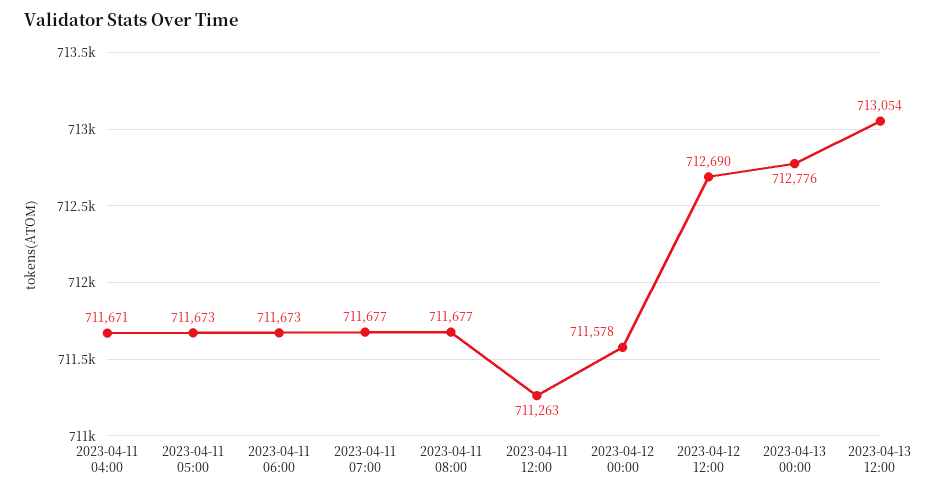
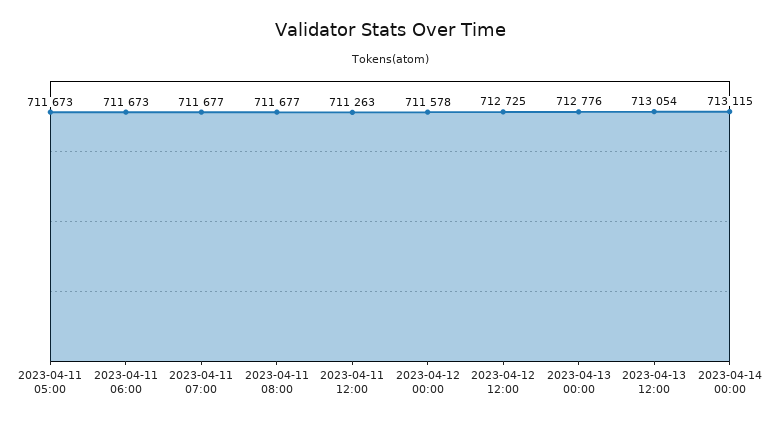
2023-04-11 04:00: 711671 -> none
2023-04-12 12:00: 712690 -> 712725
2023-04-14 00:00: none -> 713115

